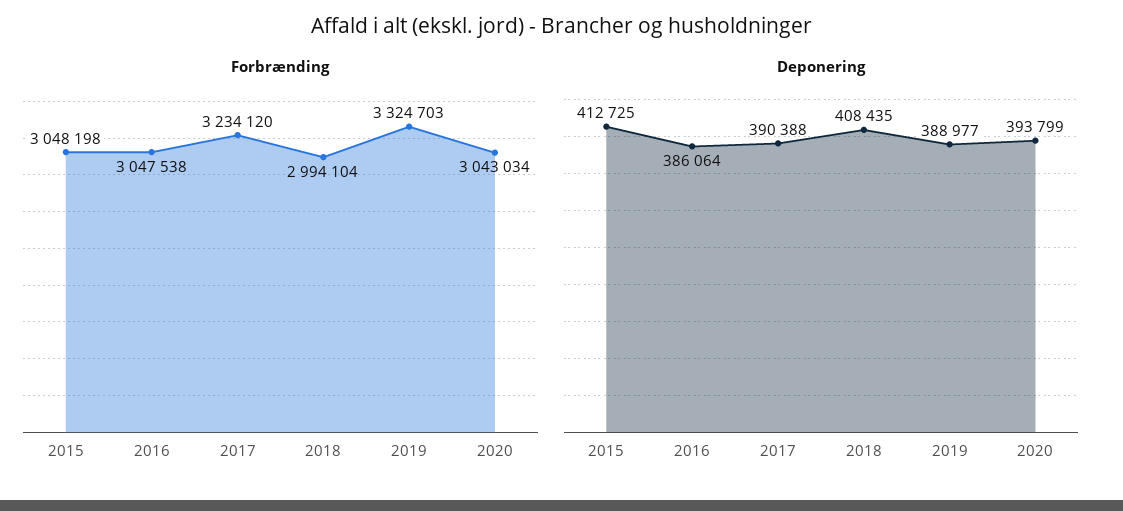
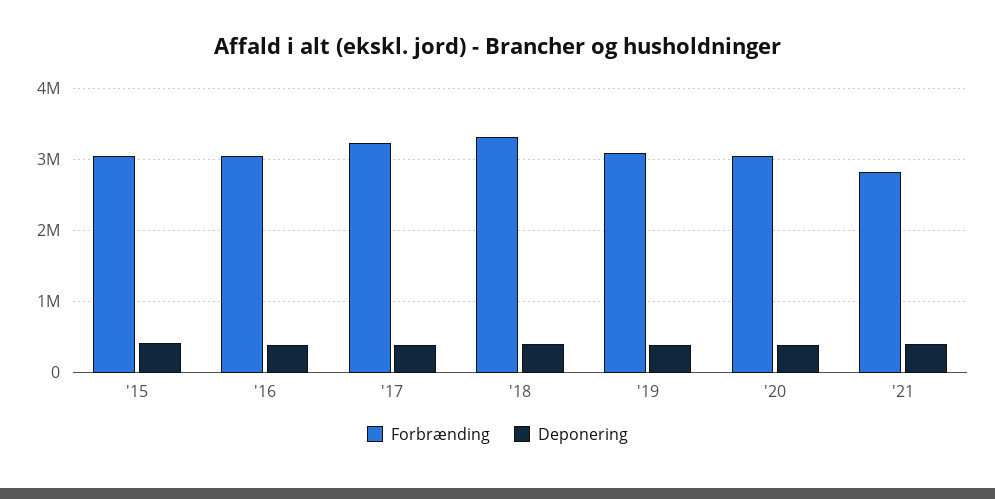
Forbrænding, 2018: 2994104 -> 3300000
Forbrænding, 2019: 3324703 -> 3100000
Forbrænding, '21: none -> 2800000
Deponering, '21: none -> 400000

